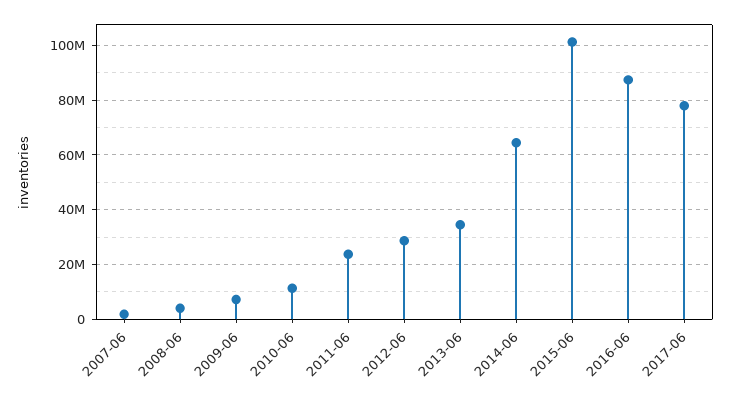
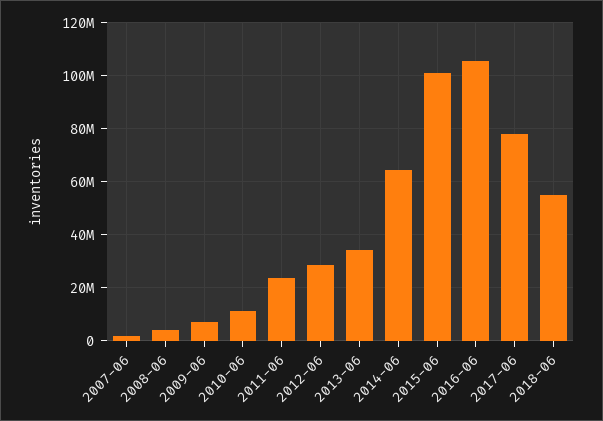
2016-06: 87500000 -> 105000000
2018-06: none -> 55000000

